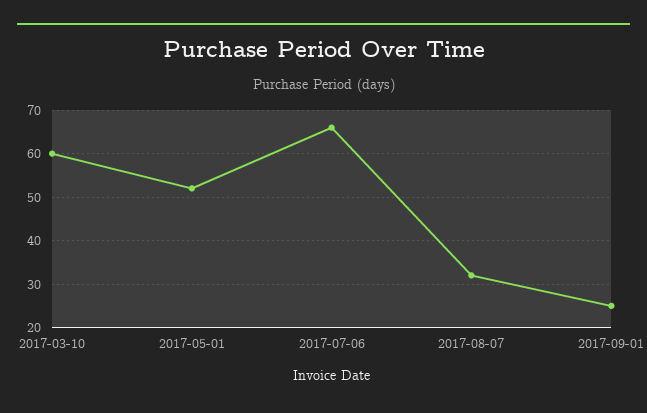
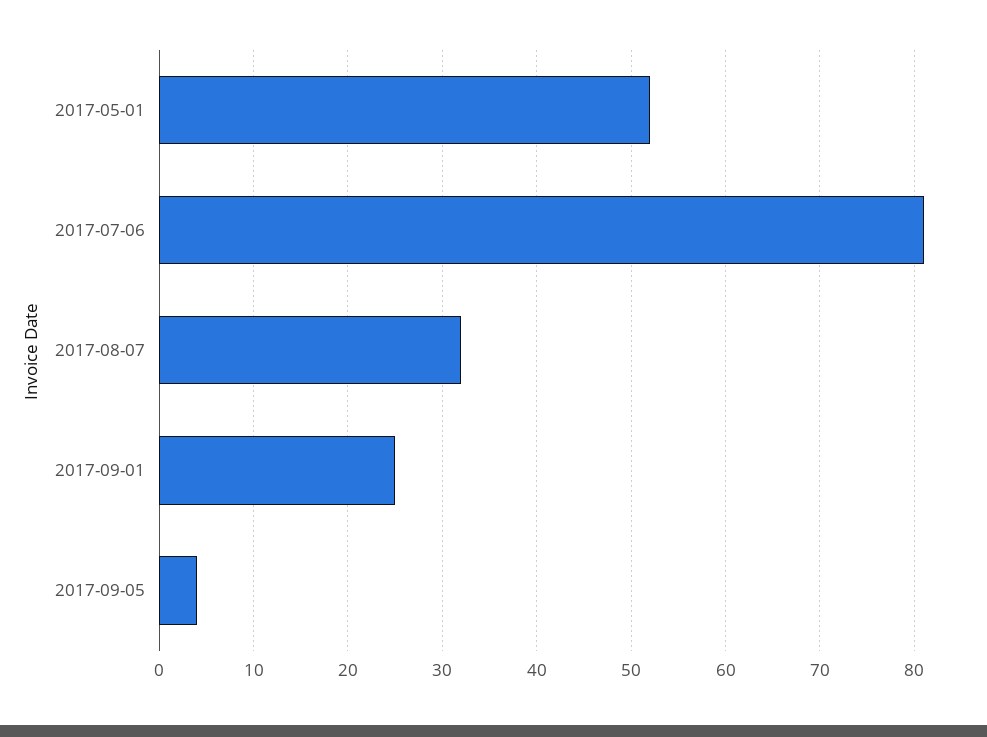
2017-03-10: 60 -> none
2017-07-06: 65 -> 81
2017-09-05: none -> 4

